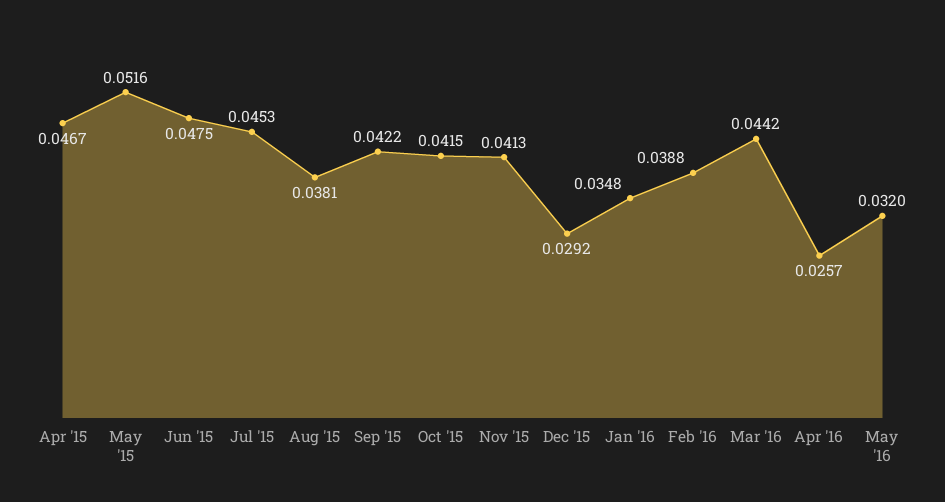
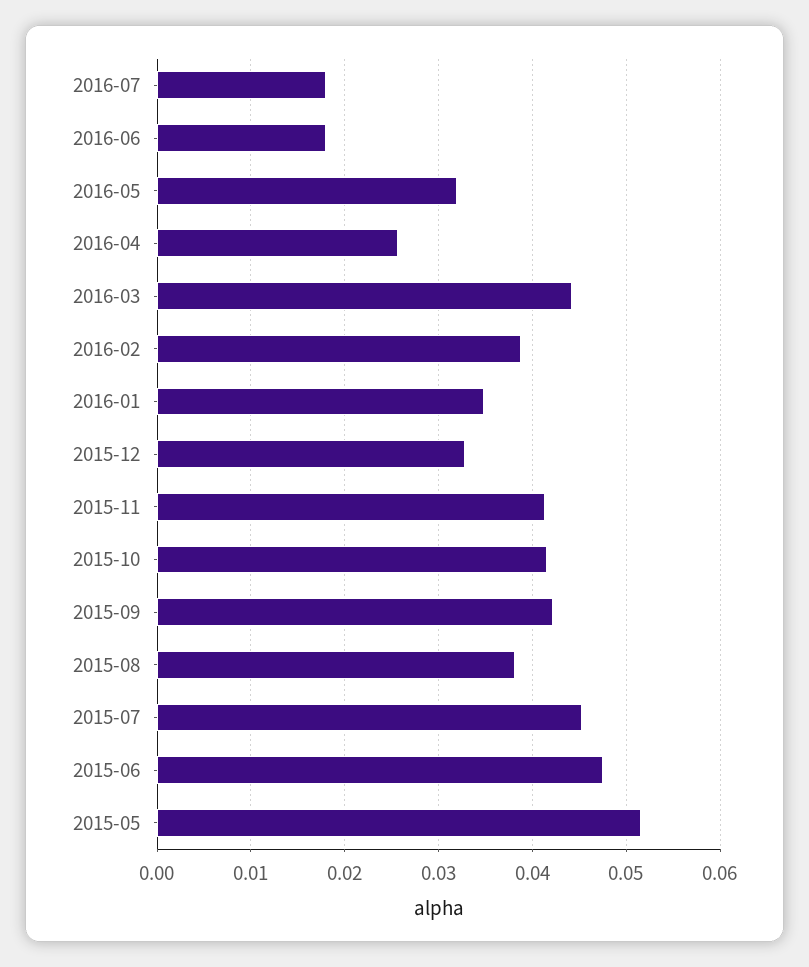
Apr '15: 0.0467 -> none
Dec '15: 0.0292 -> 0.033
2016-07: none -> 0.018
2016-06: none -> 0.018

